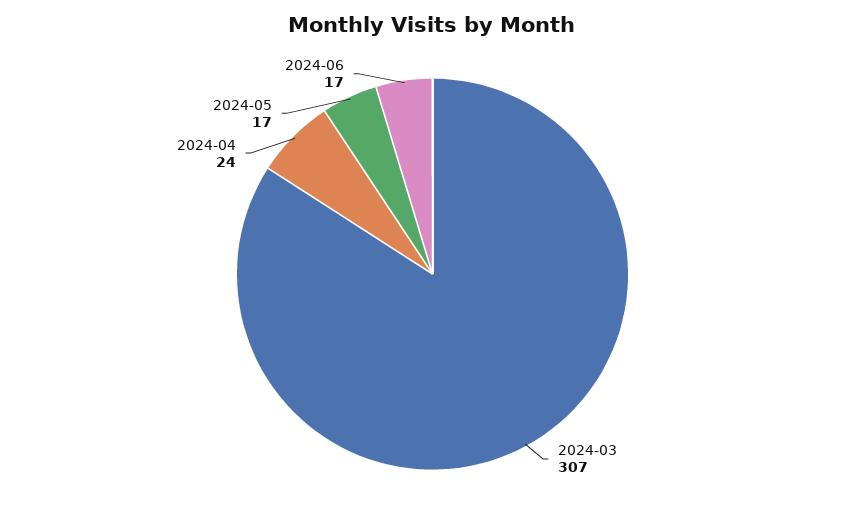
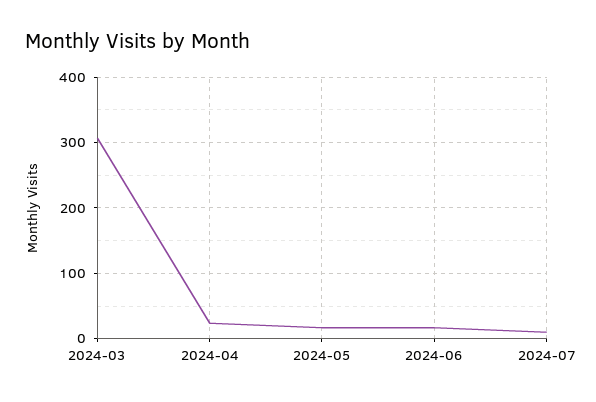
2024-07: none -> 10

